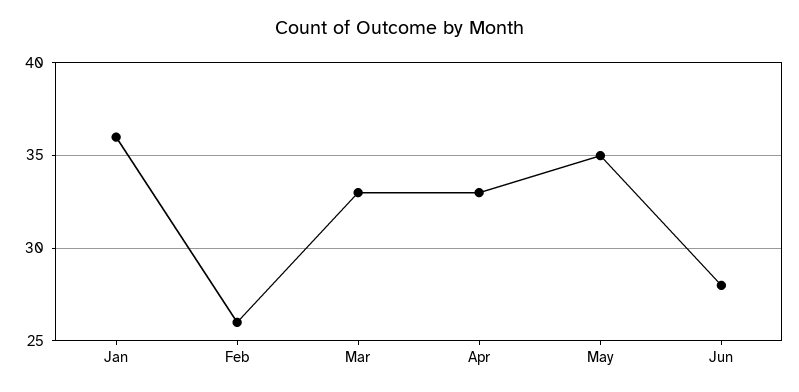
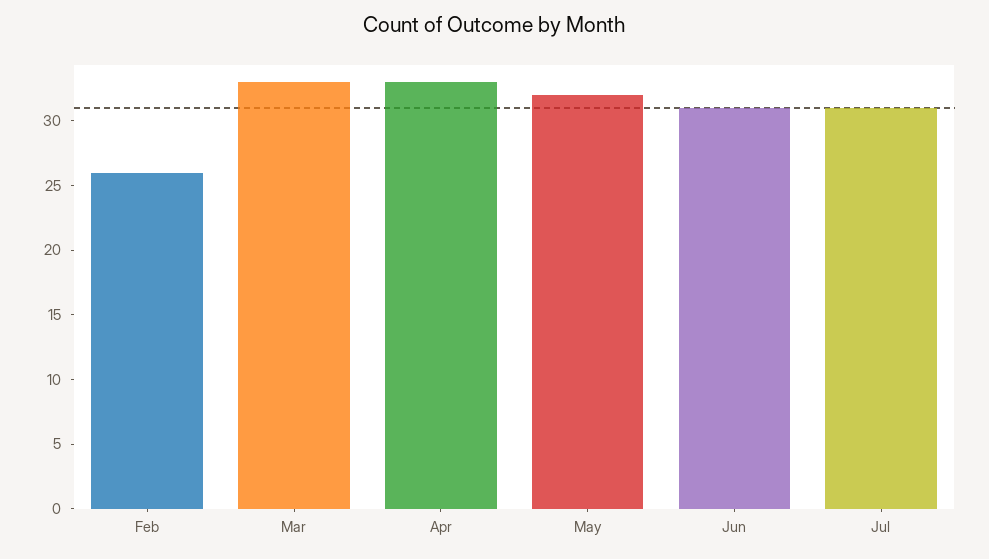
Jan: 36 -> none
May: 35 -> 32
Jun: 28 -> 31
Jul: none -> 31

